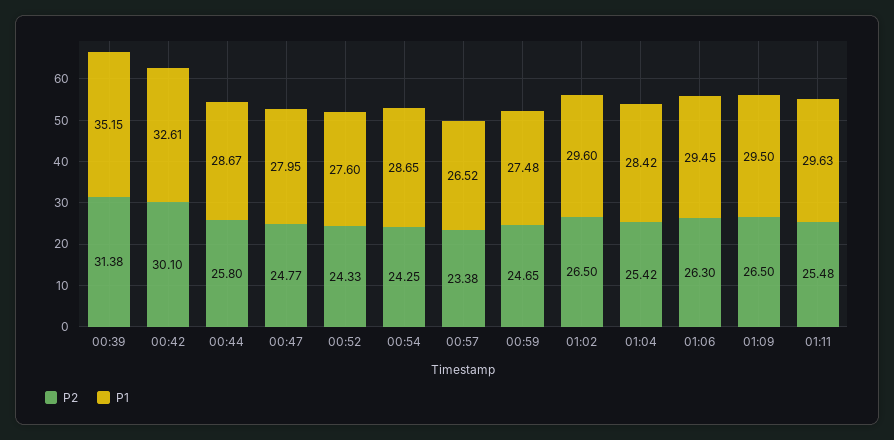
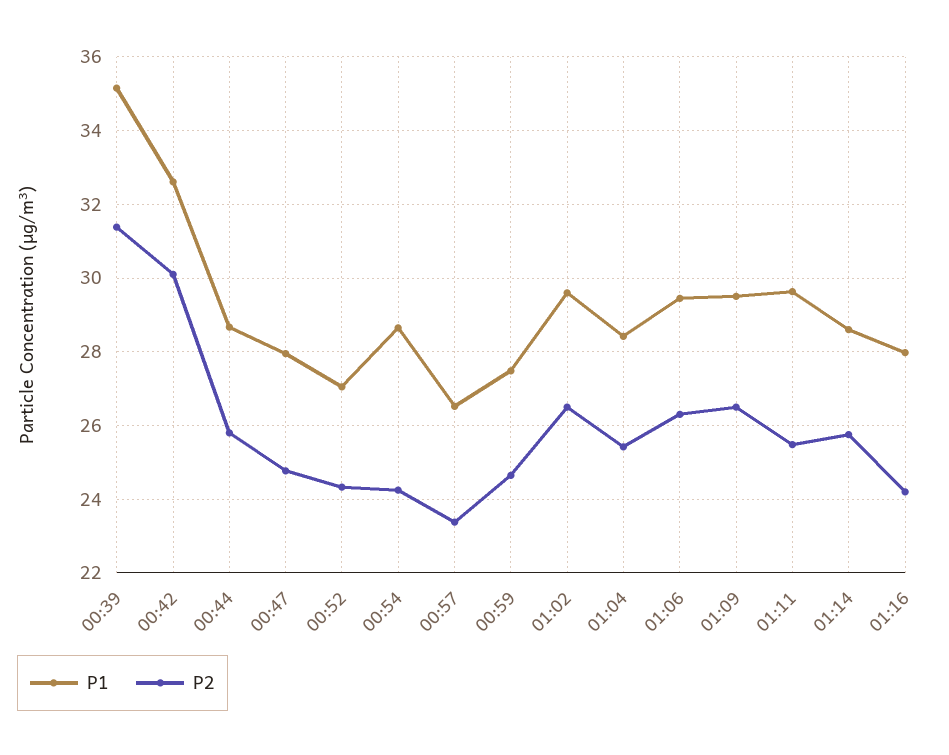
P1, 00:52: 27.6 -> 27
P1, 01:14: none -> 28.6
P2, 01:14: none -> 25.8
P1, 01:16: none -> 28
P2, 01:16: none -> 24.2

